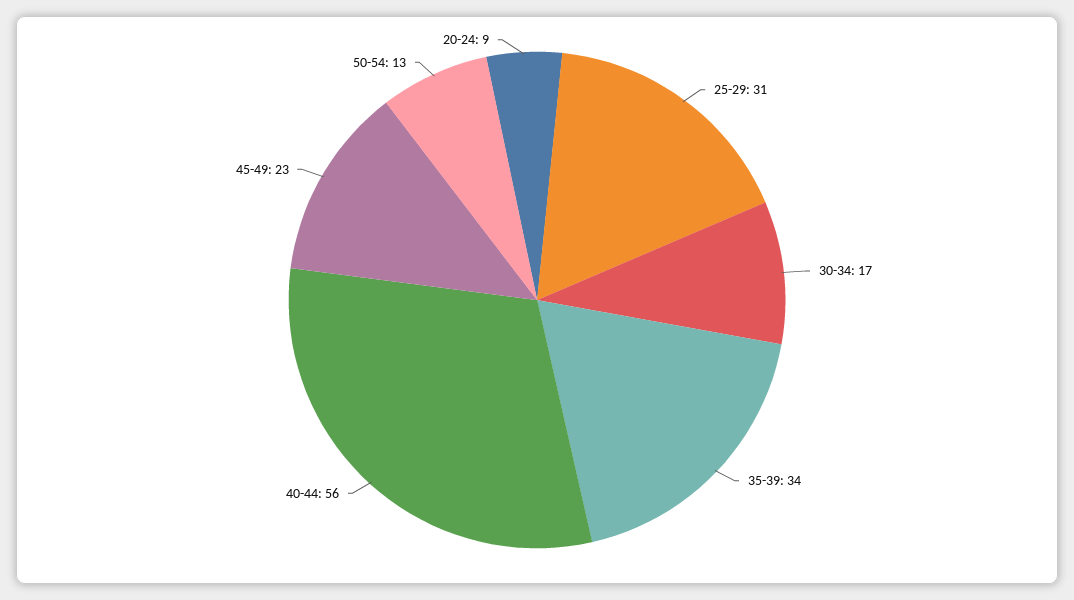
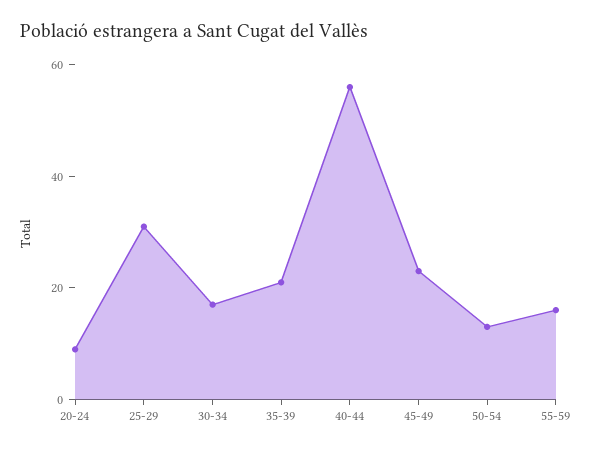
35-39: 34 -> 20
55-59: none -> 15

